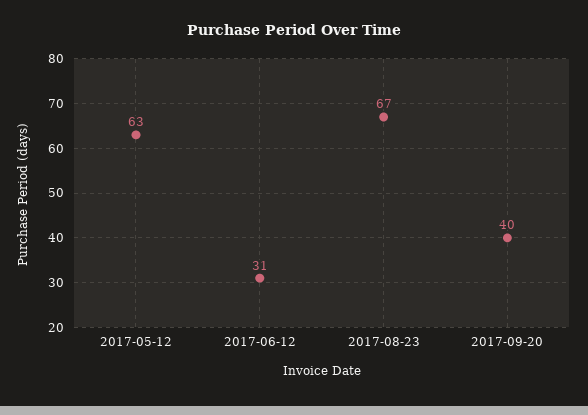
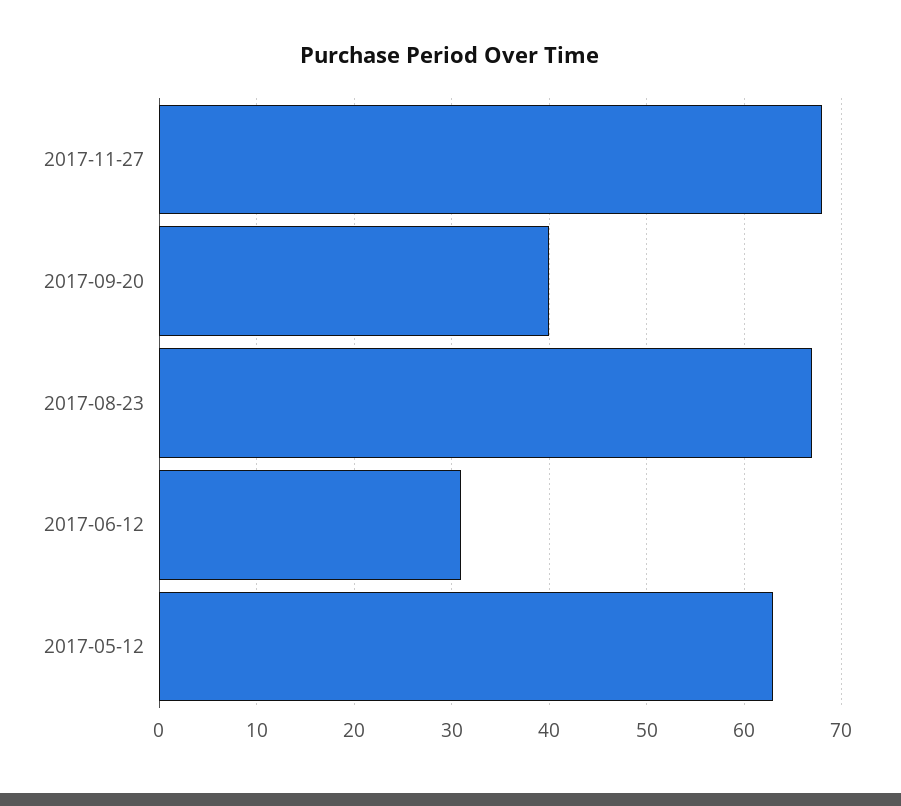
2017-11-27: none -> 68

